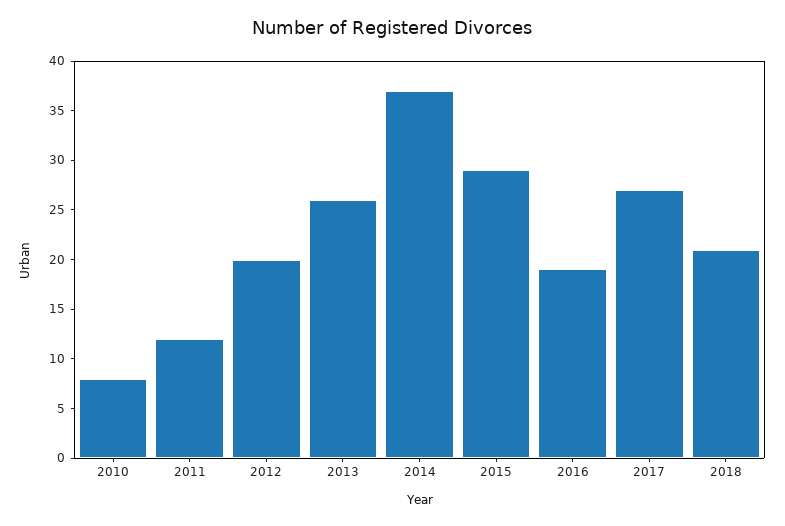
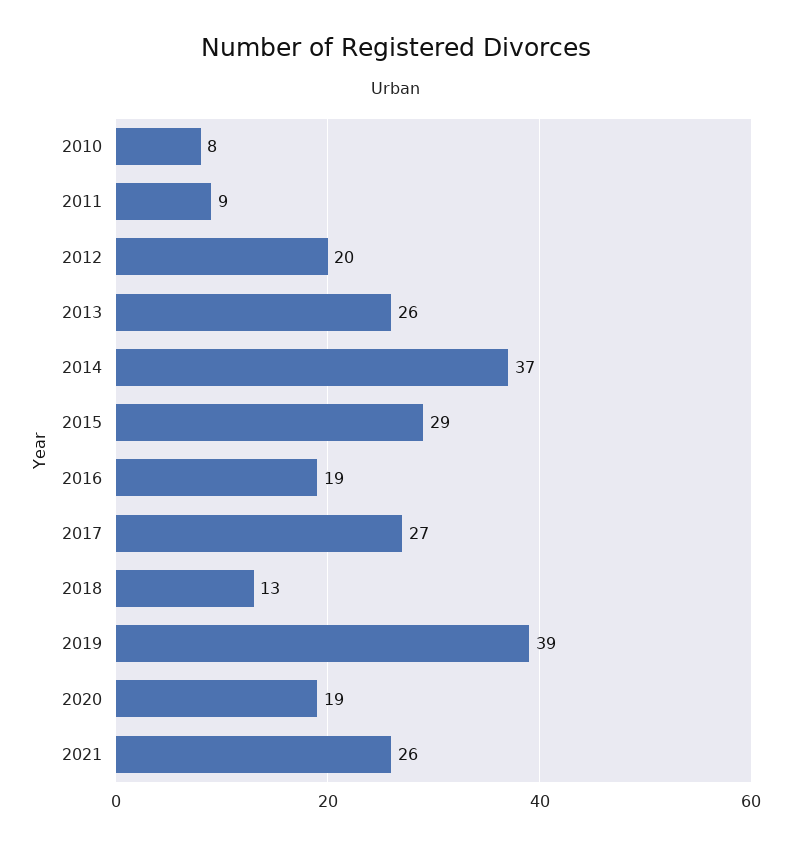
2011: 12 -> 9
2018: 21 -> 13
2019: none -> 39
2020: none -> 19
2021: none -> 26

